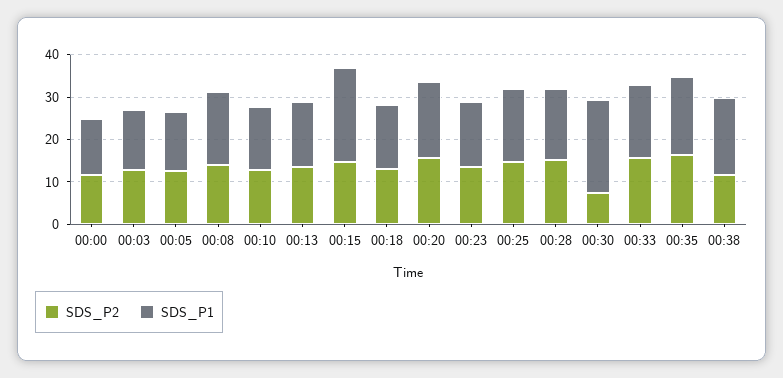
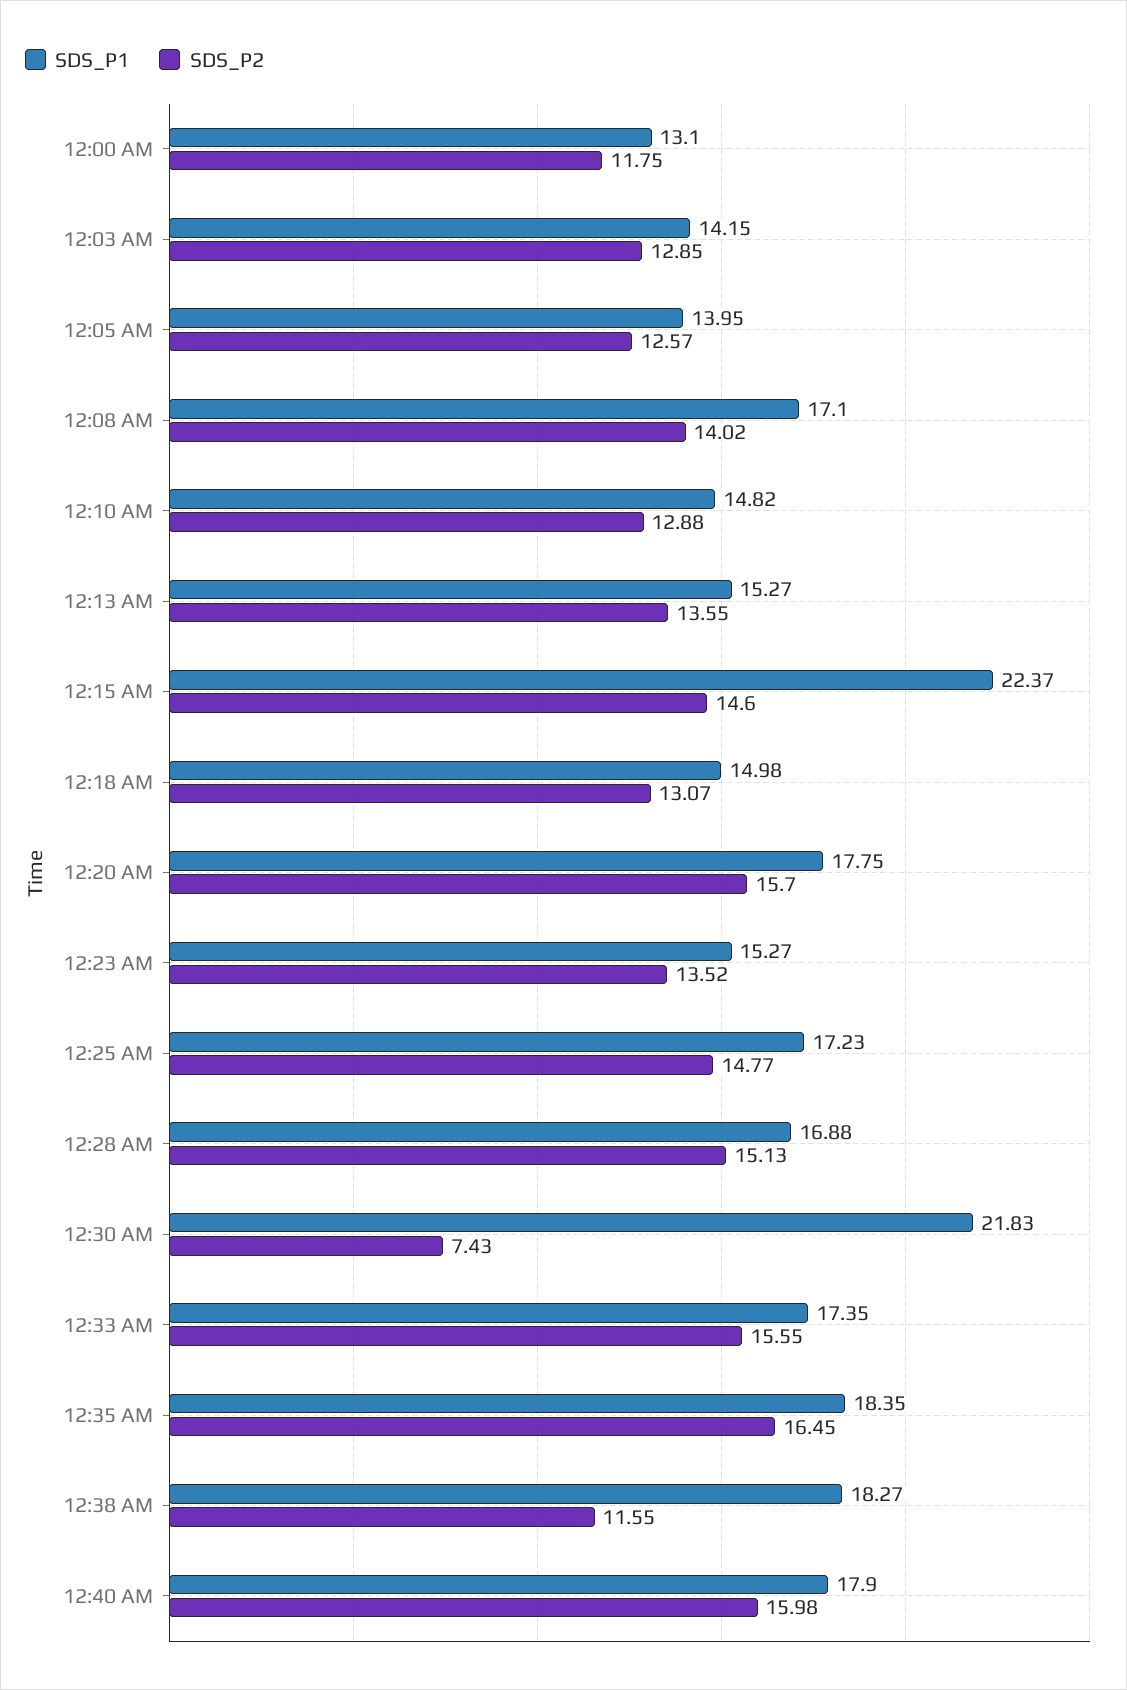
SDS_P1, 12:40 AM: none -> 17.9
SDS_P2, 12:40 AM: none -> 15.98

